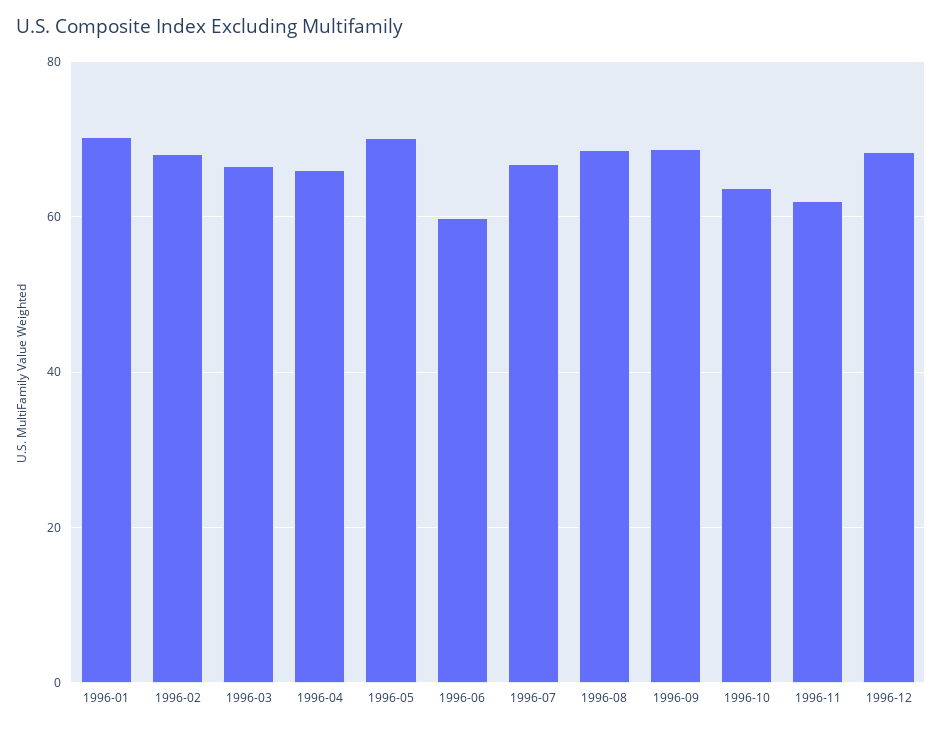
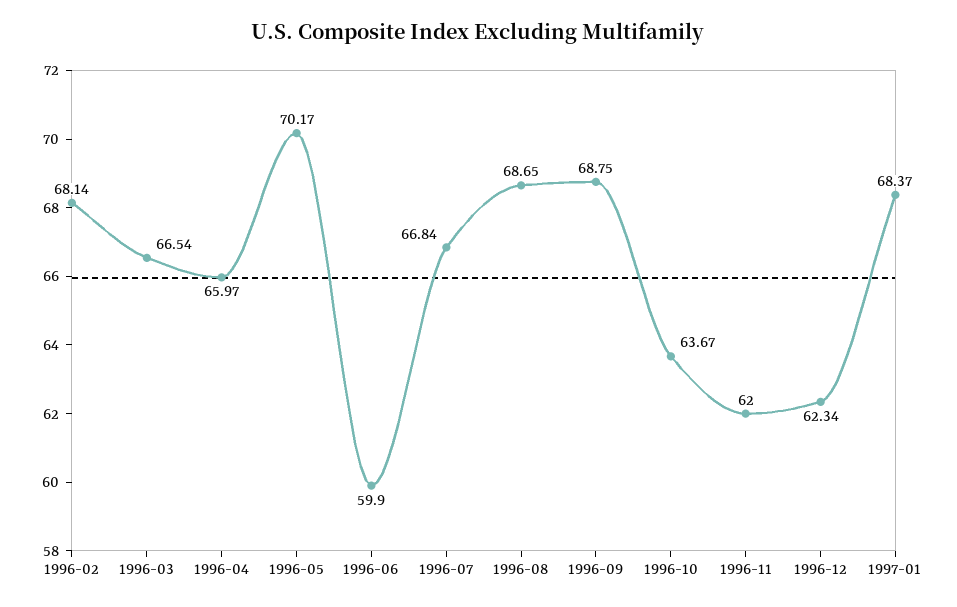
1996-01: 70 -> none
1996-12: 68 -> 62.34
1997-01: none -> 68.37

